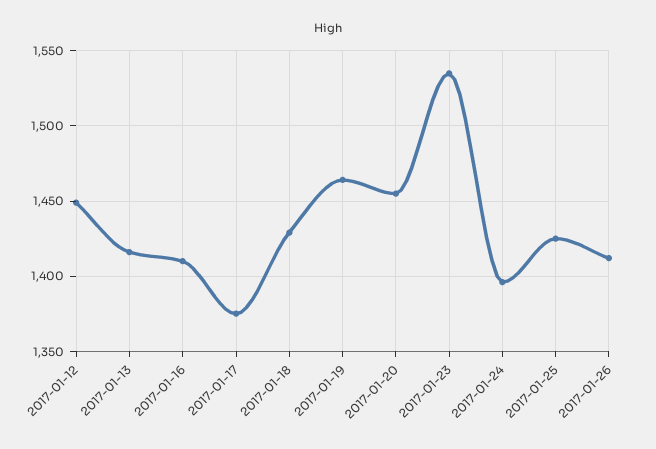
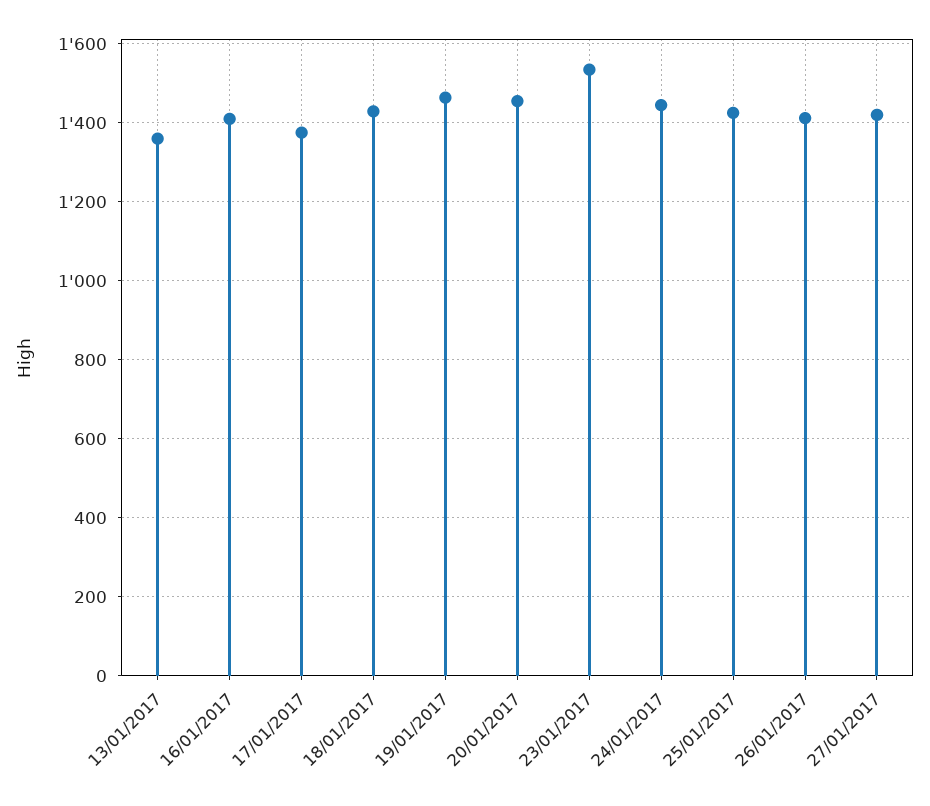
2017-01-12: 1450 -> none
2017-01-13: 1415 -> 1360
2017-01-24: 1395 -> 1440
27/01/2017: none -> 1420

